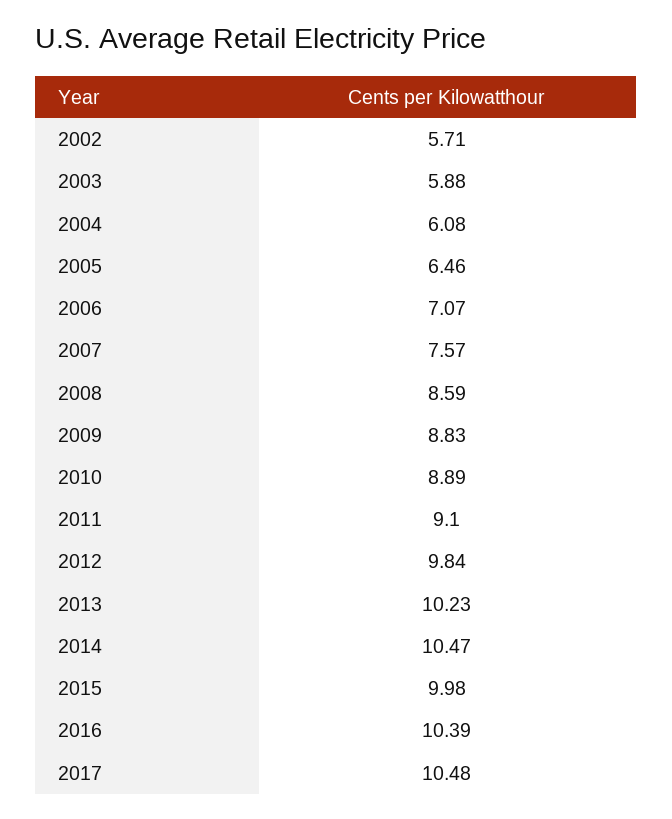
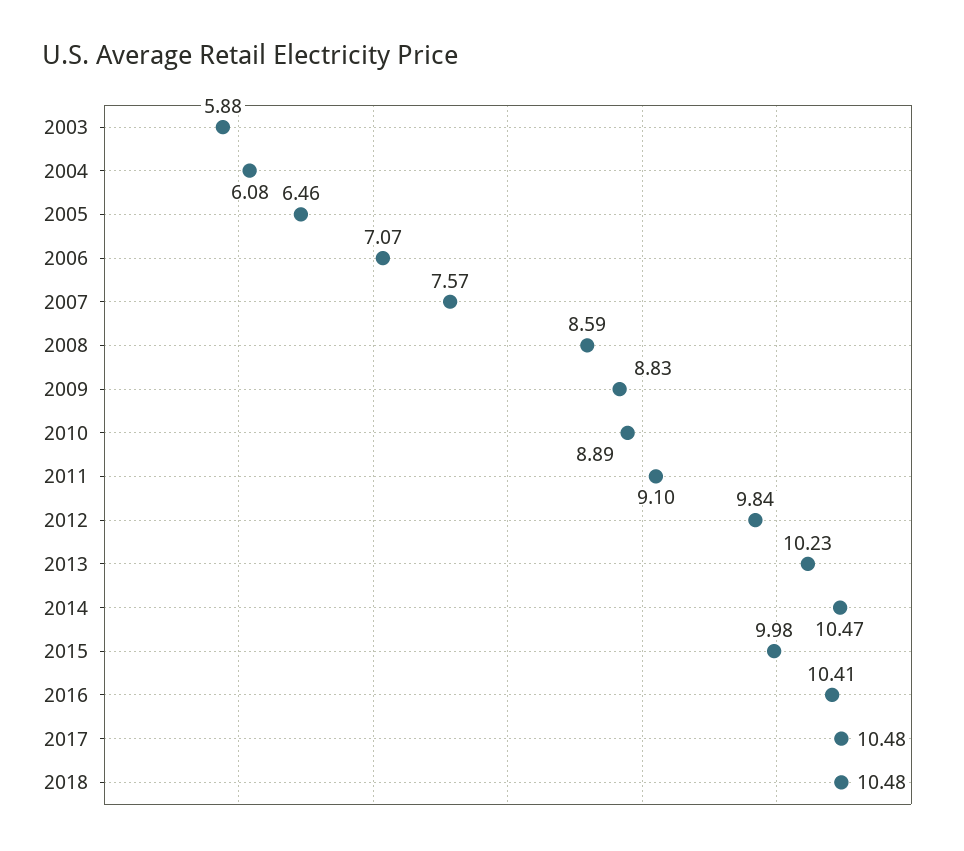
2002: 5.71 -> none
2016: 10.39 -> 10.41
2018: none -> 10.48

